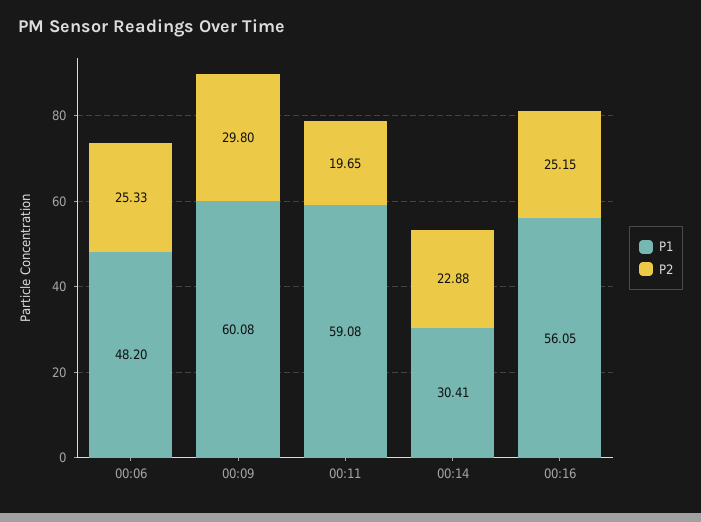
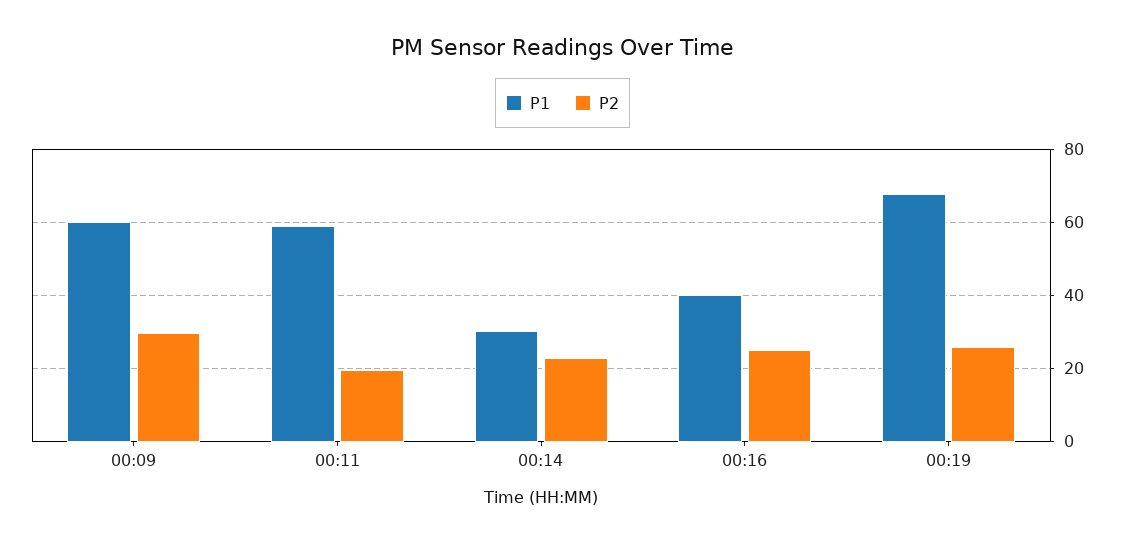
P1, 00:06: 48.2 -> none
P2, 00:06: 25.33 -> none
P1, 00:16: 56.05 -> 40
P1, 00:19: none -> 68
P2, 00:19: none -> 26

